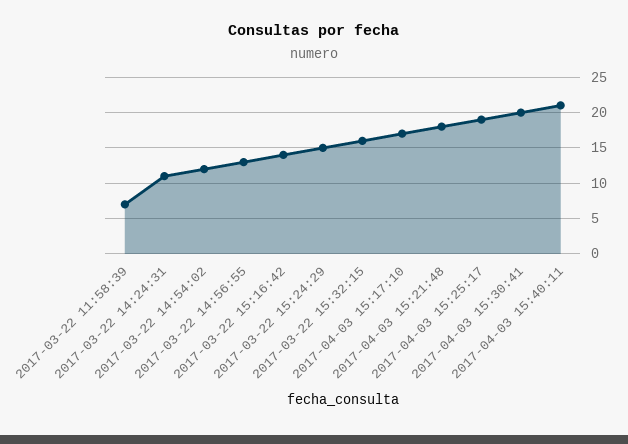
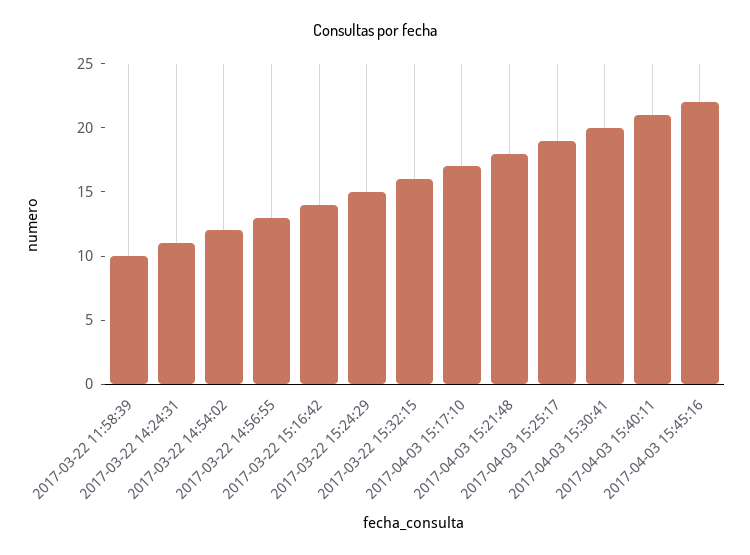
2017-03-22 11:58:39: 7 -> 10
2017-04-03 15:45:16: none -> 22

